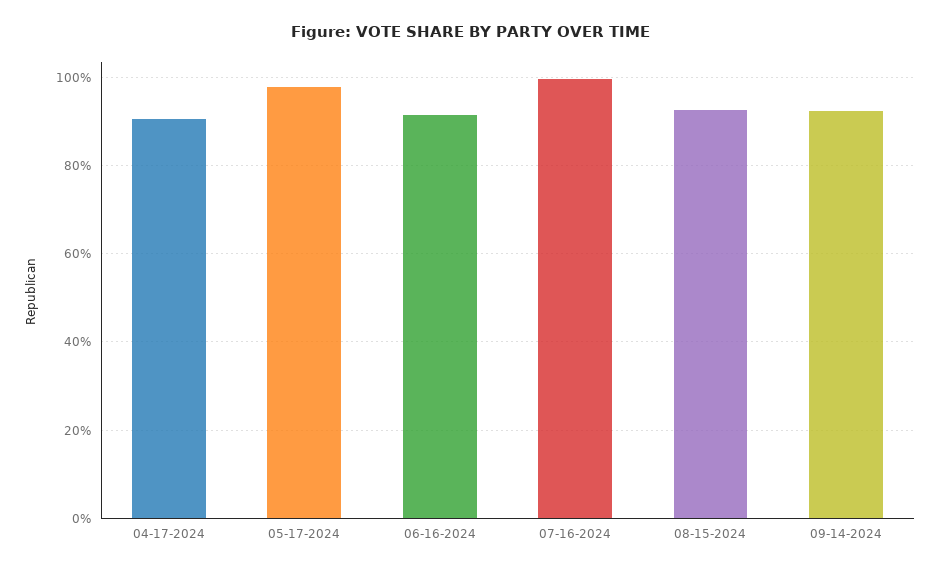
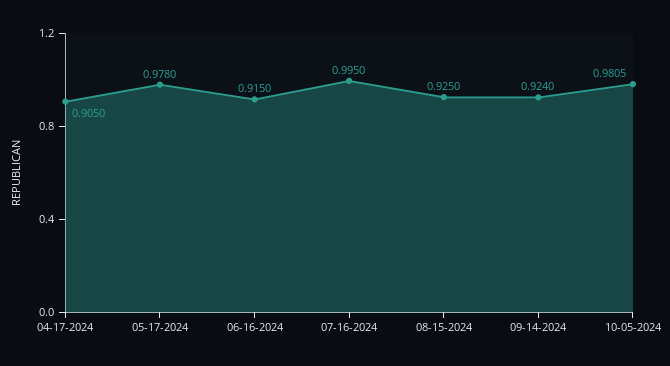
10-05-2024: none -> 0.9805

